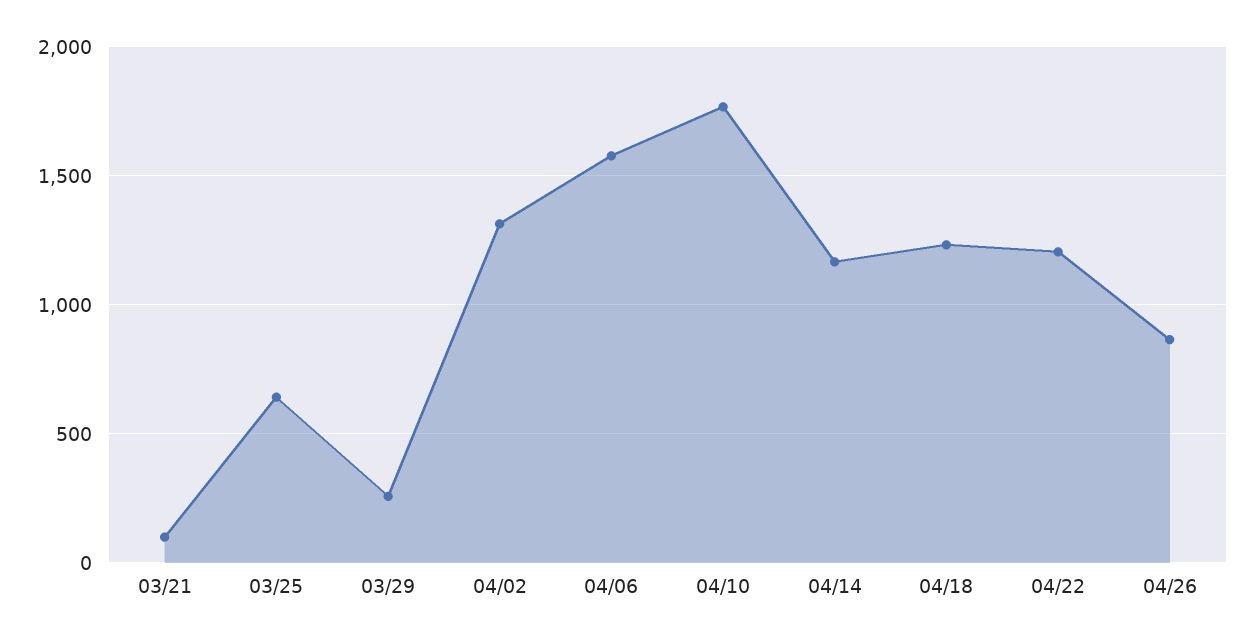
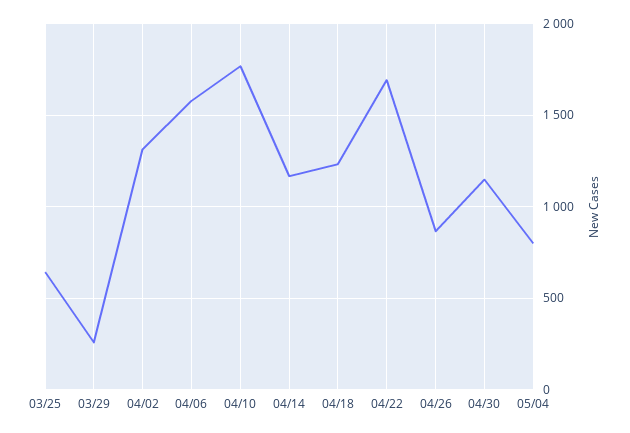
03/21: 100 -> none
04/22: 1200 -> 1700
04/30: none -> 1150
05/04: none -> 800

